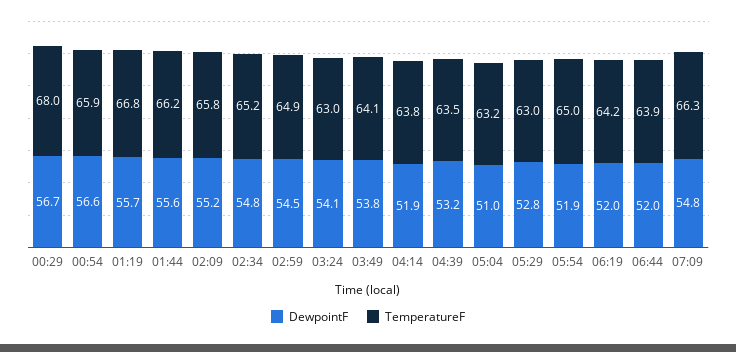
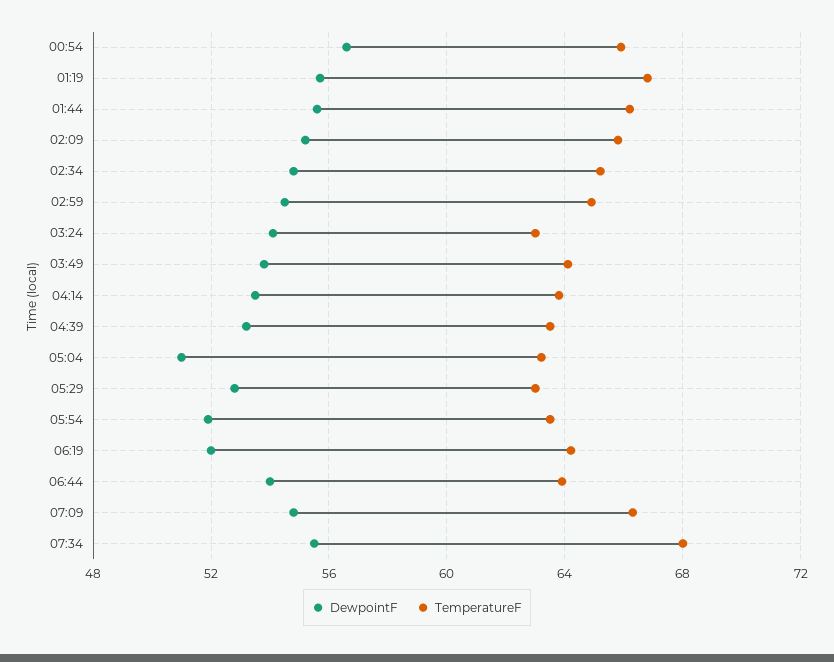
DewpointF, 00:29: 56.7 -> none
TemperatureF, 00:29: 68 -> none
DewpointF, 04:14: 51.9 -> 53.5
TemperatureF, 05:54: 65 -> 63.5
DewpointF, 06:44: 52 -> 54
DewpointF, 07:34: none -> 55.5
TemperatureF, 07:34: none -> 68

